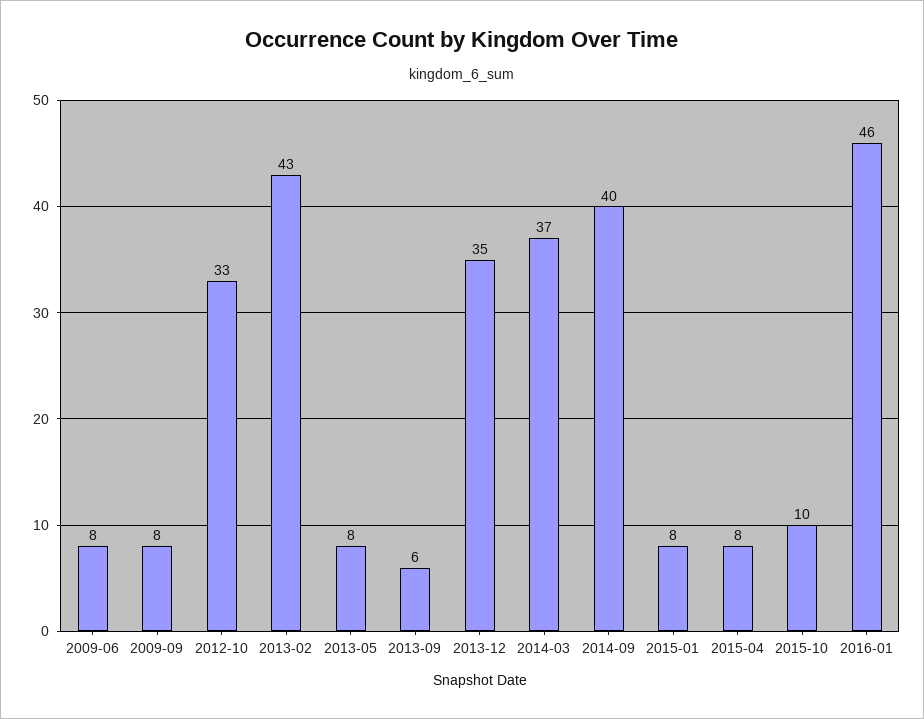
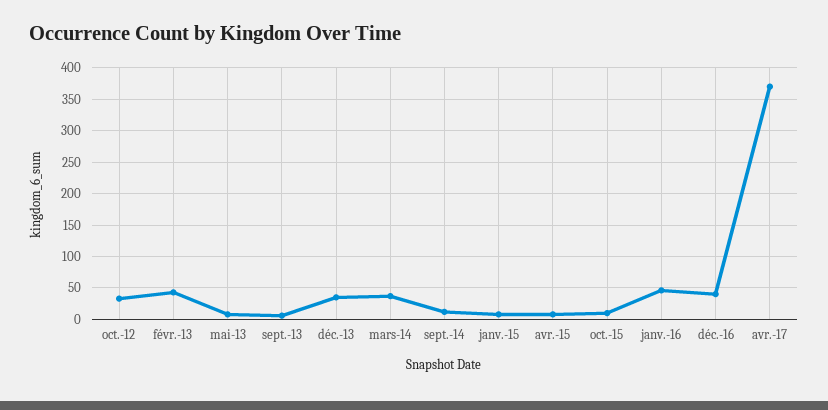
2009-06: 8 -> none
2009-09: 8 -> none
2014-09: 40 -> 10
déc.-16: none -> 40
avr.-17: none -> 370

